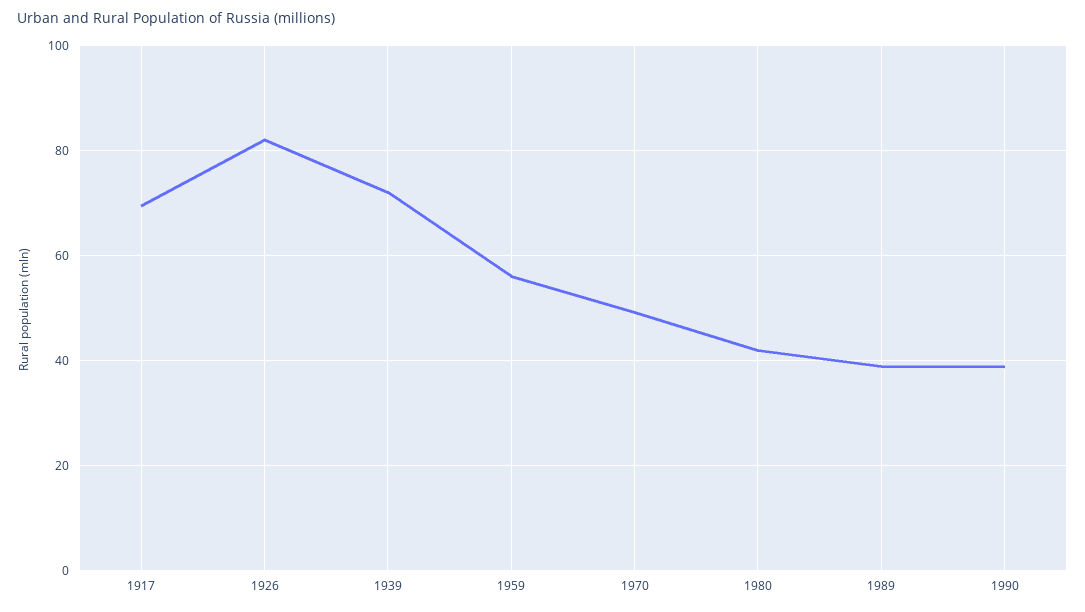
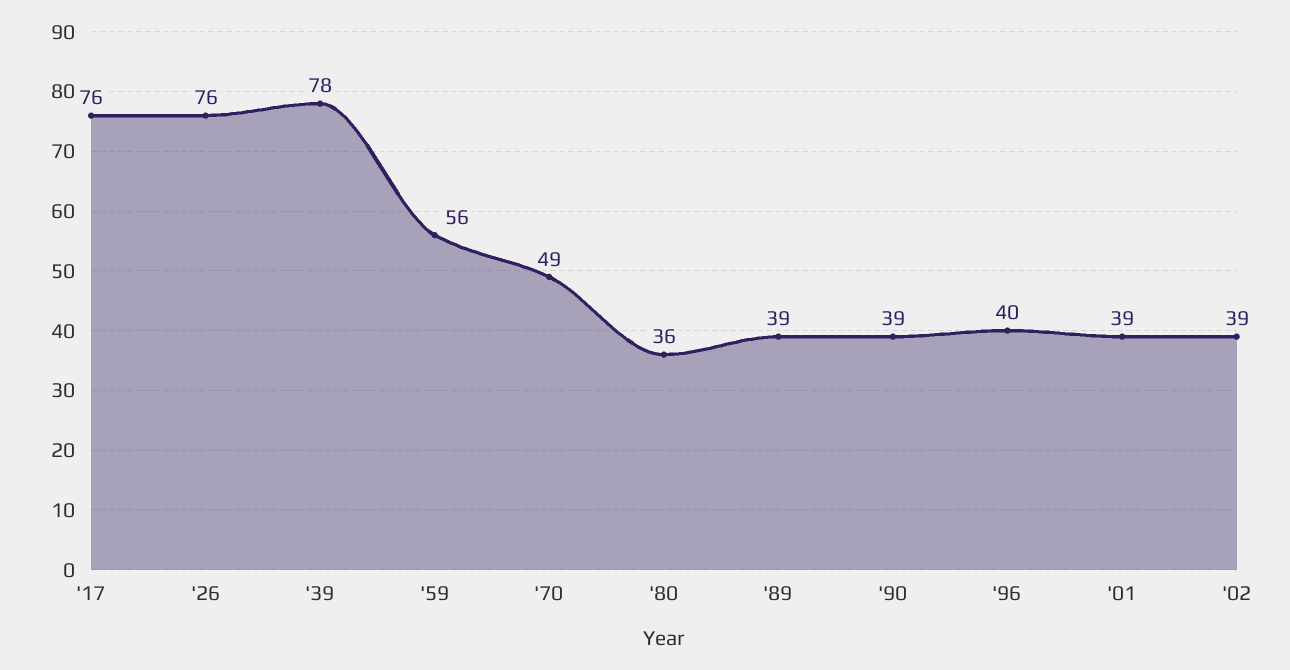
1917: 70 -> 76
1926: 82 -> 76
1939: 72 -> 78
1980: 42 -> 36
'96: none -> 40
'01: none -> 39
'02: none -> 39

